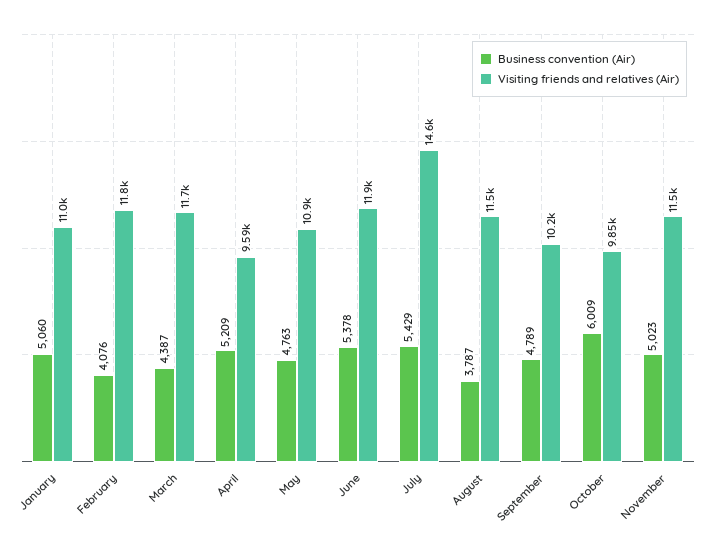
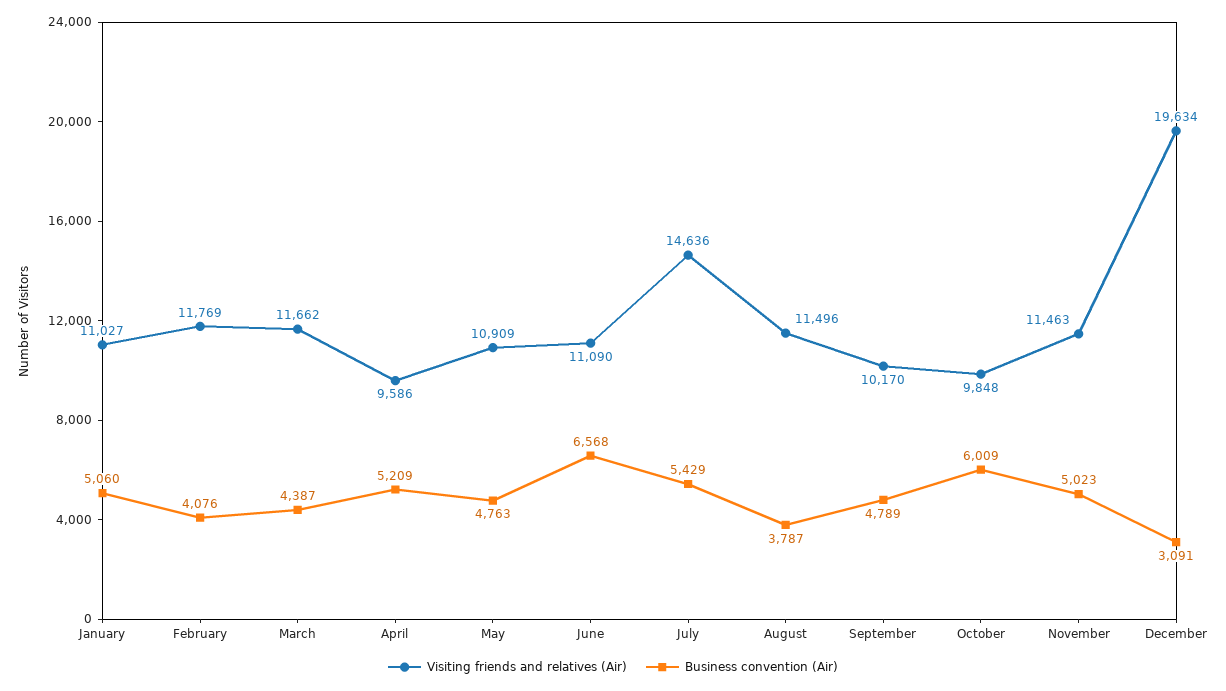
Business convention (Air), June: 5378 -> 6568
Visiting friends and relatives (Air), June: 11900 -> 11090
Visiting friends and relatives (Air), December: none -> 19634
Business convention (Air), December: none -> 3091

